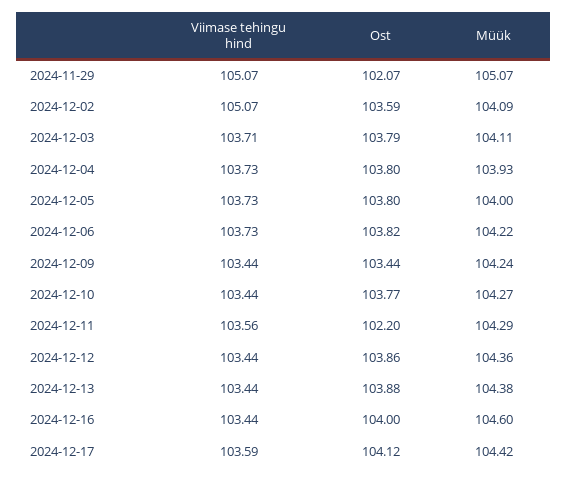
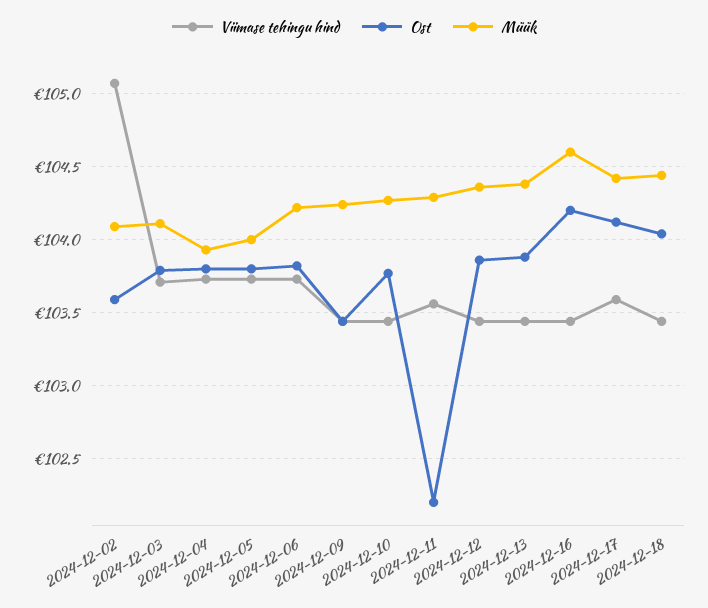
Viimase tehingu hind, 2024-11-29: 105.07 -> none
Ost, 2024-11-29: 102.07 -> none
Müük, 2024-11-29: 105.07 -> none
Ost, 2024-12-16: 104 -> 104.2
Viimase tehingu hind, 2024-12-18: none -> 103.45
Ost, 2024-12-18: none -> 104.05
Müük, 2024-12-18: none -> 104.45

